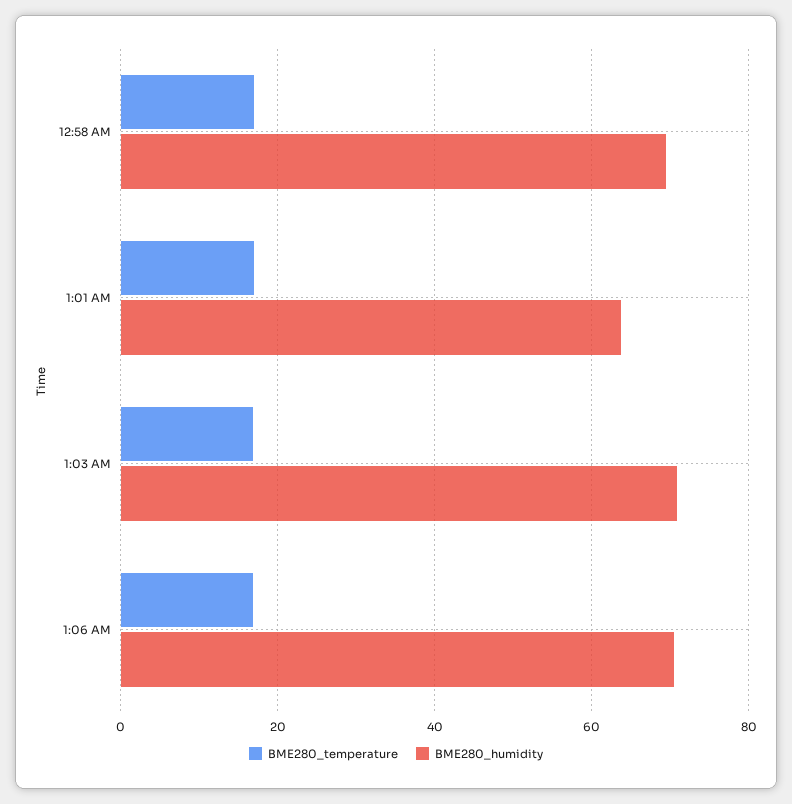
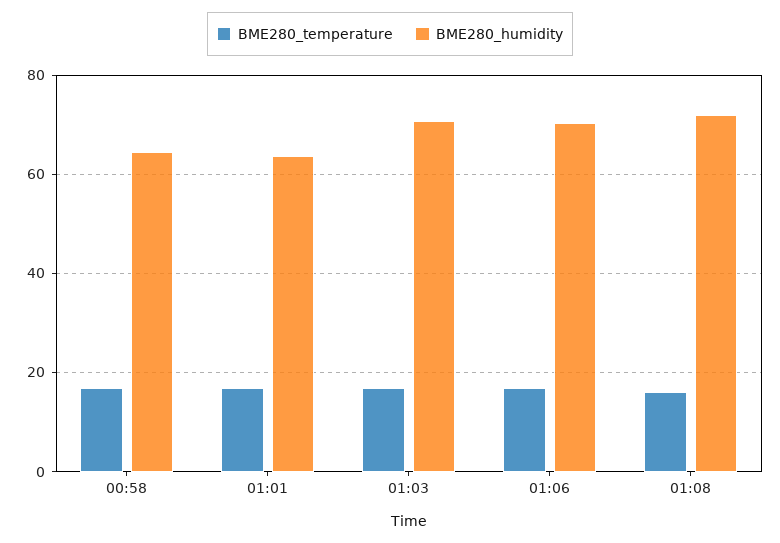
BME280_humidity, 12:58 AM: 70 -> 64
BME280_temperature, 01:08: none -> 16
BME280_humidity, 01:08: none -> 72

